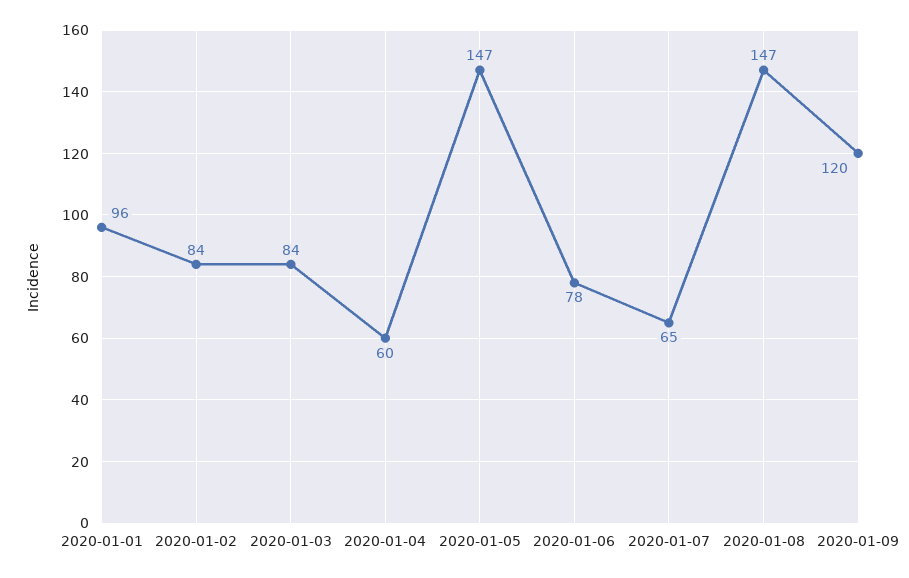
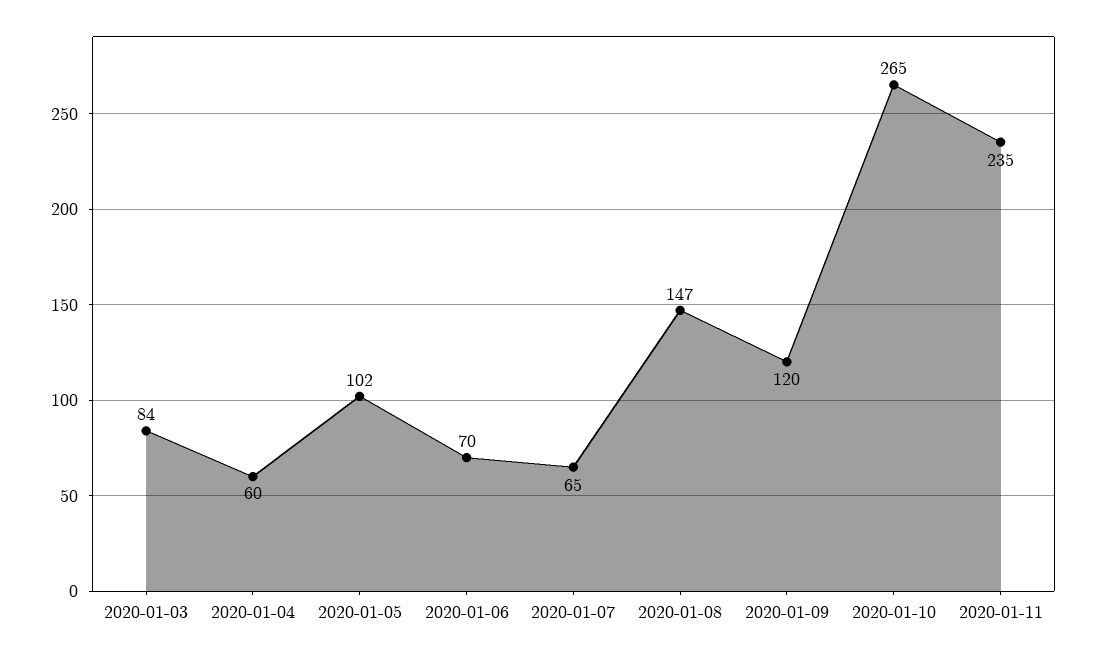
2020-01-01: 96 -> none
2020-01-02: 84 -> none
2020-01-05: 147 -> 102
2020-01-06: 78 -> 70
2020-01-10: none -> 265
2020-01-11: none -> 235

